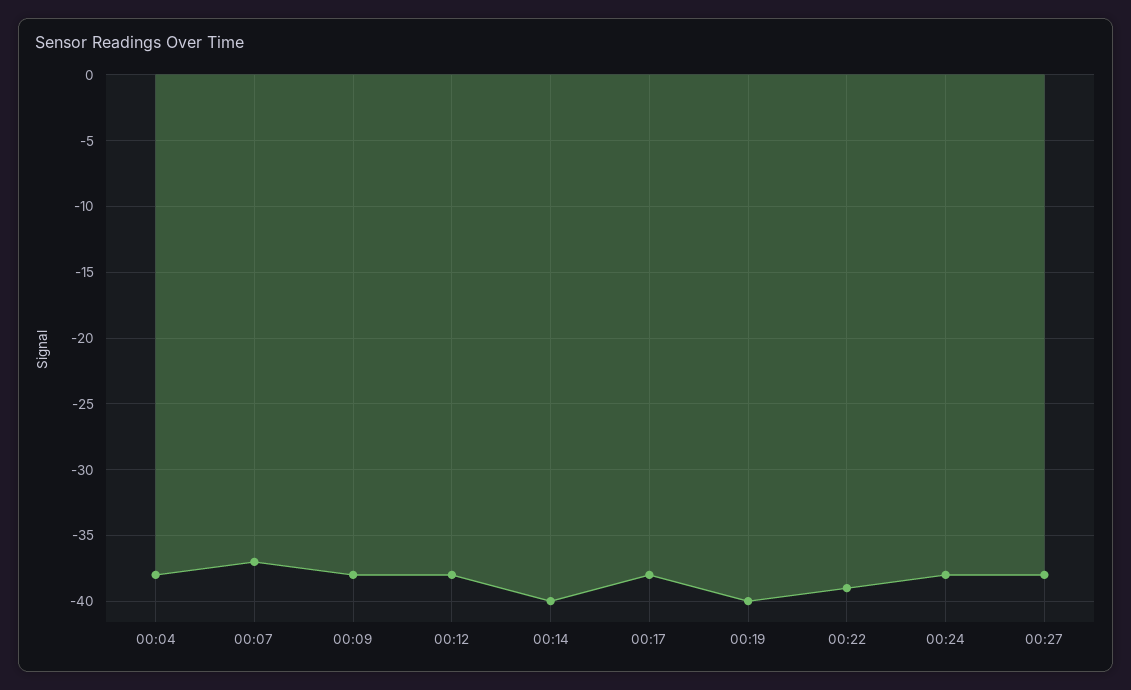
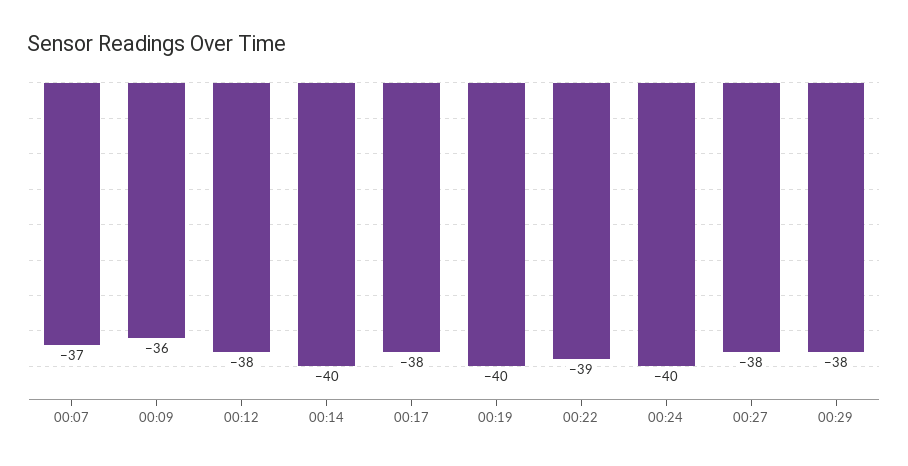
00:04: -38 -> none
00:09: -38 -> -36
00:24: -38 -> -40
00:29: none -> -38

